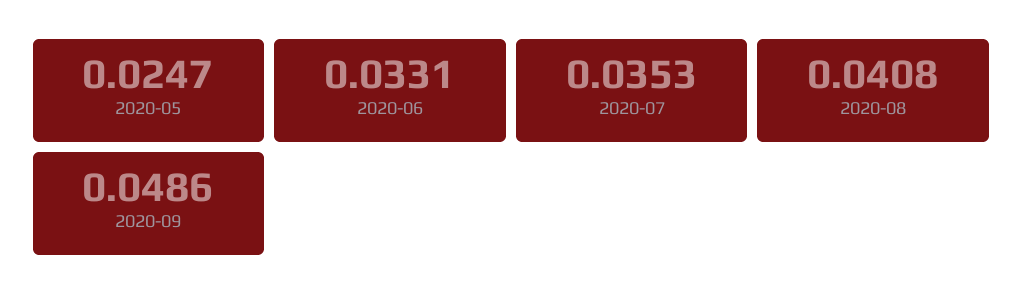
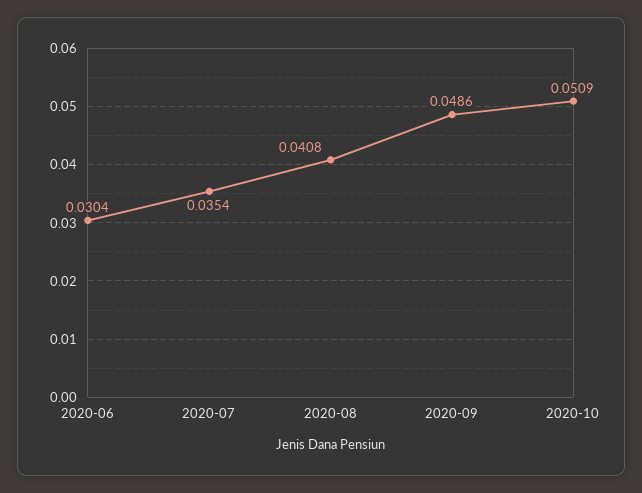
2020-05: 0.0247 -> none
2020-06: 0.0331 -> 0.0304
2020-07: 0.0353 -> 0.0354
2020-10: none -> 0.0509

